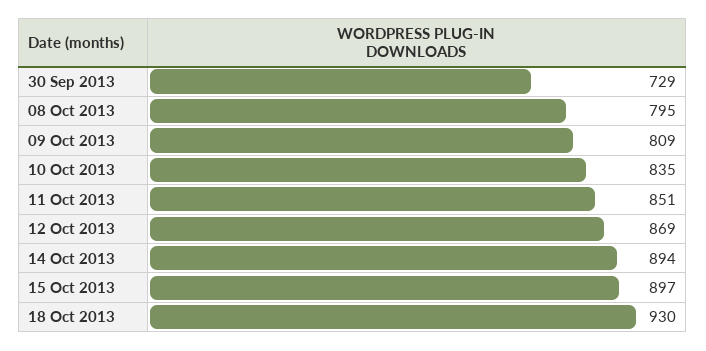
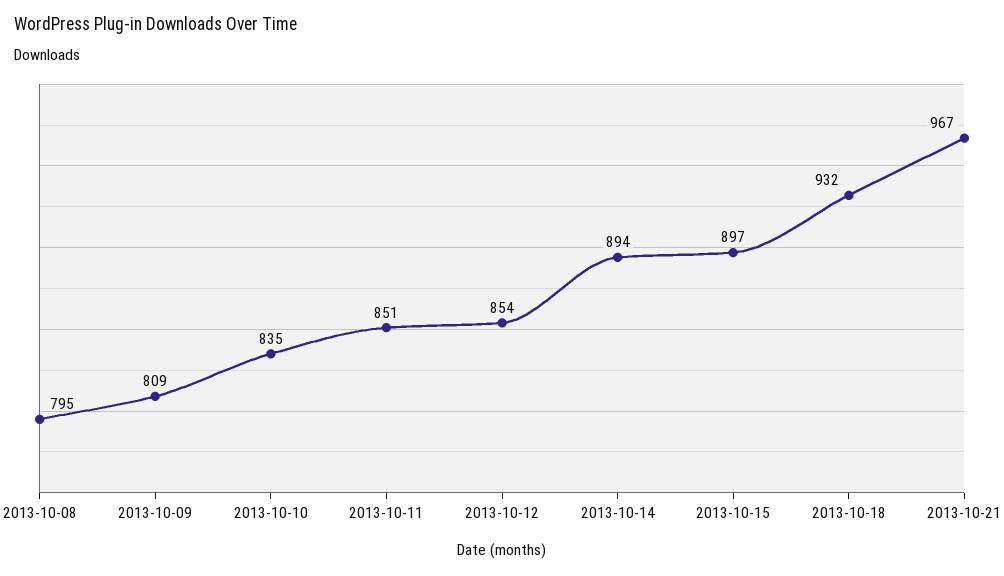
30 Sep 2013: 729 -> none
12 Oct 2013: 869 -> 854
18 Oct 2013: 930 -> 932
2013-10-21: none -> 967

